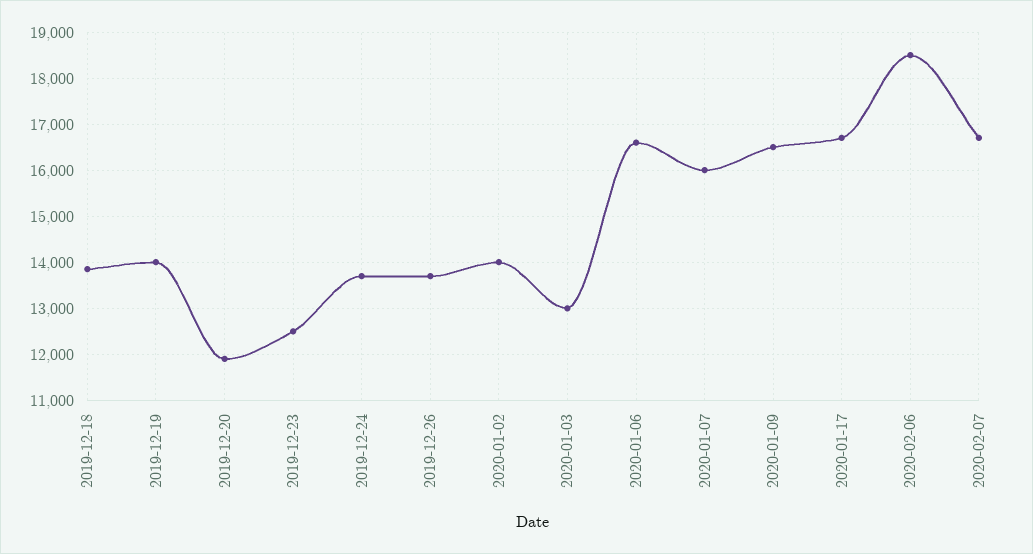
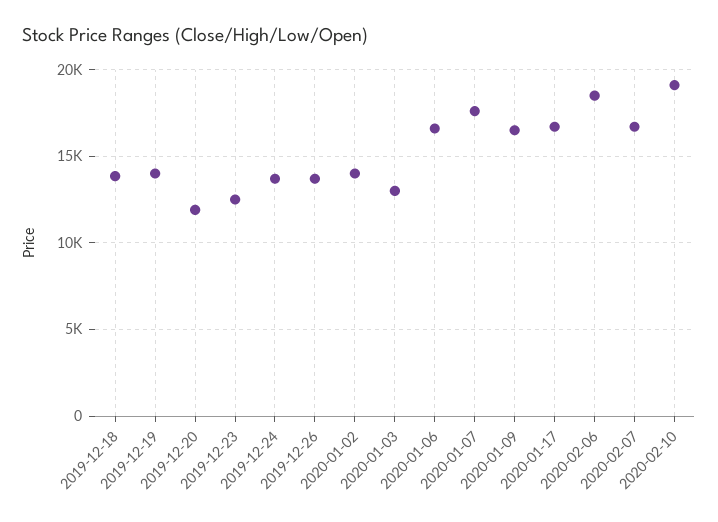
2020-01-07: 16000 -> 17500
2020-02-10: none -> 19000

